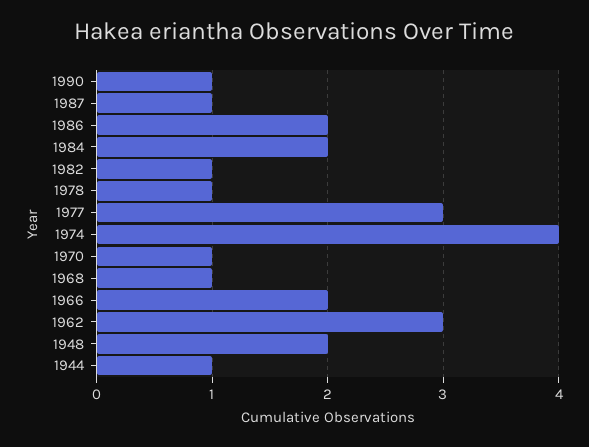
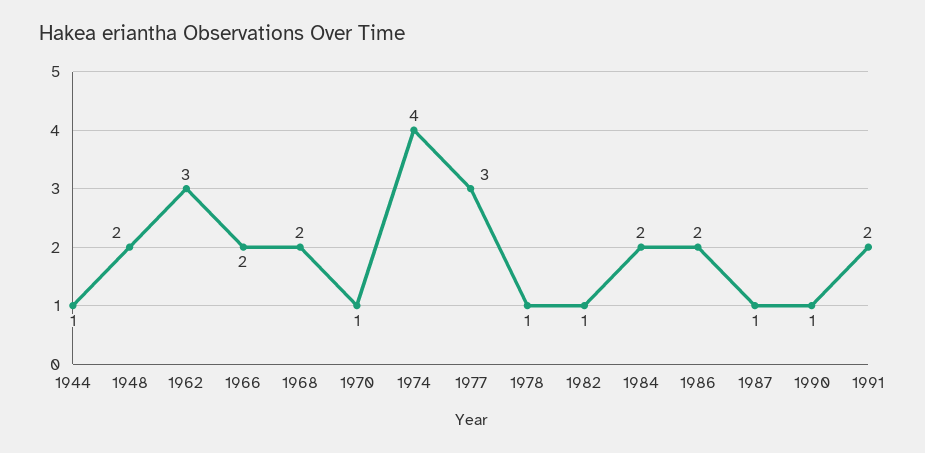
1968: 1 -> 2
1991: none -> 2

